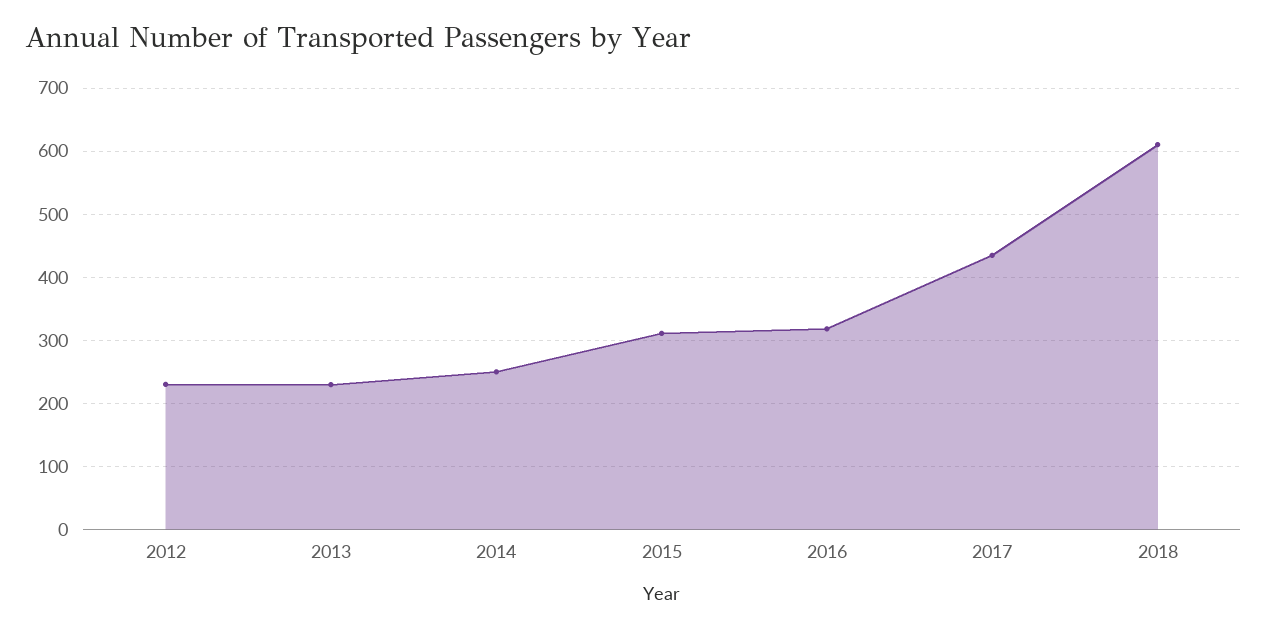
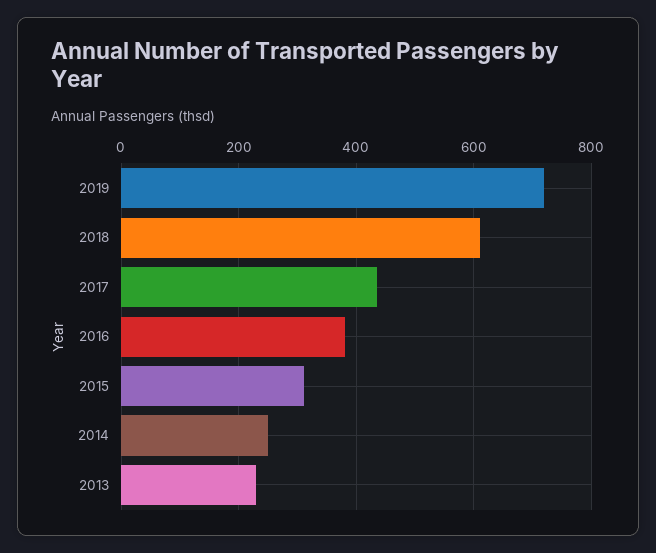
2012: 230 -> none
2016: 320 -> 380
2019: none -> 720

